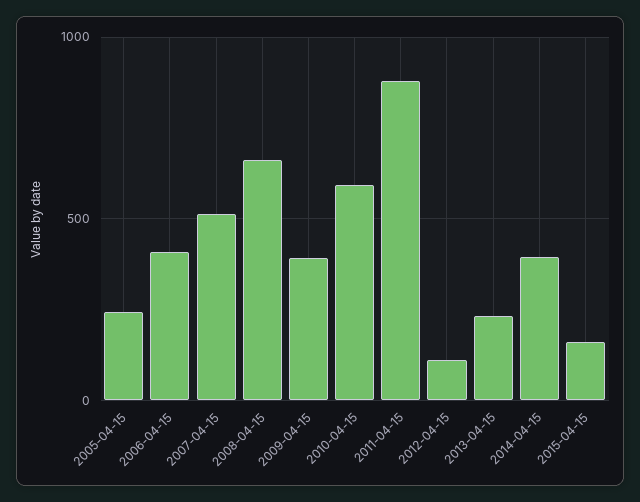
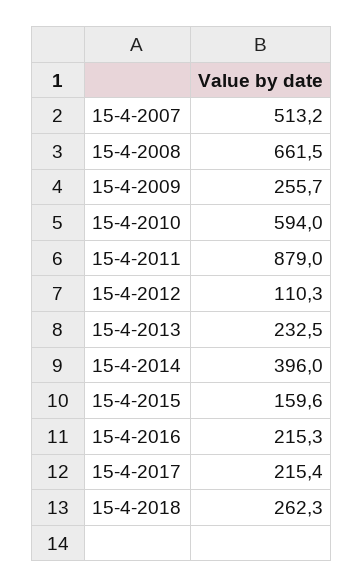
2005-04-15: 250 -> none
2006-04-15: 400 -> none
2009-04-15: 400 -> 255.7
15-4-2016: none -> 215.3
15-4-2017: none -> 215.4
15-4-2018: none -> 262.3

